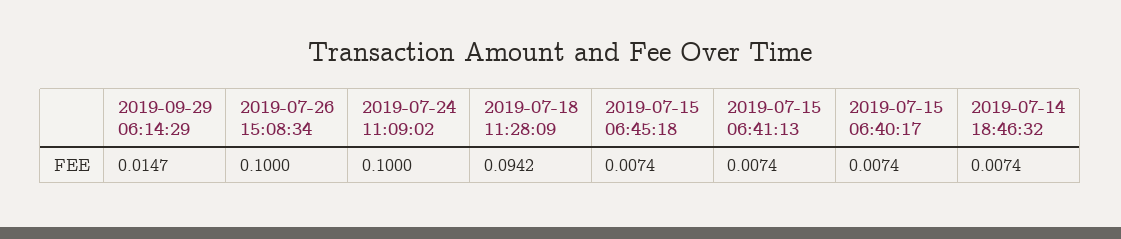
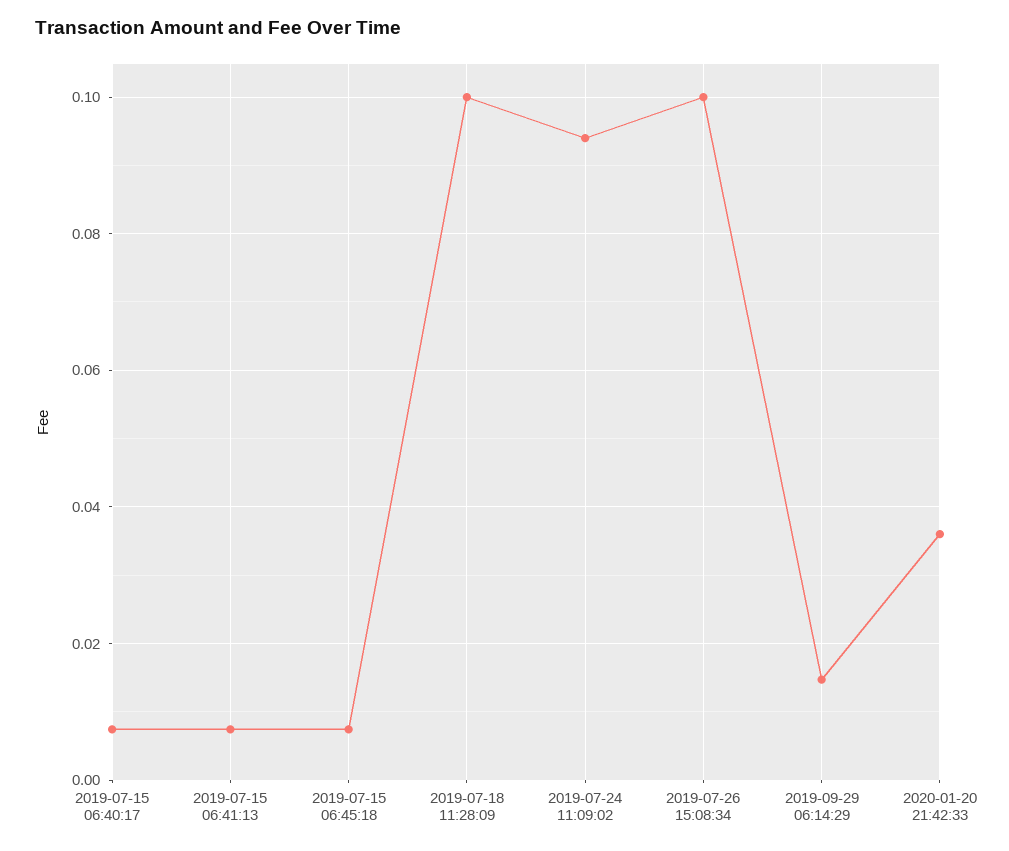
2019-07-24 11:09:02: 0.1 -> 0.094
2019-07-18 11:28:09: 0.0942 -> 0.1
2019-07-14 18:46:32: 0.0074 -> none
2020-01-20 21:42:33: none -> 0.036

